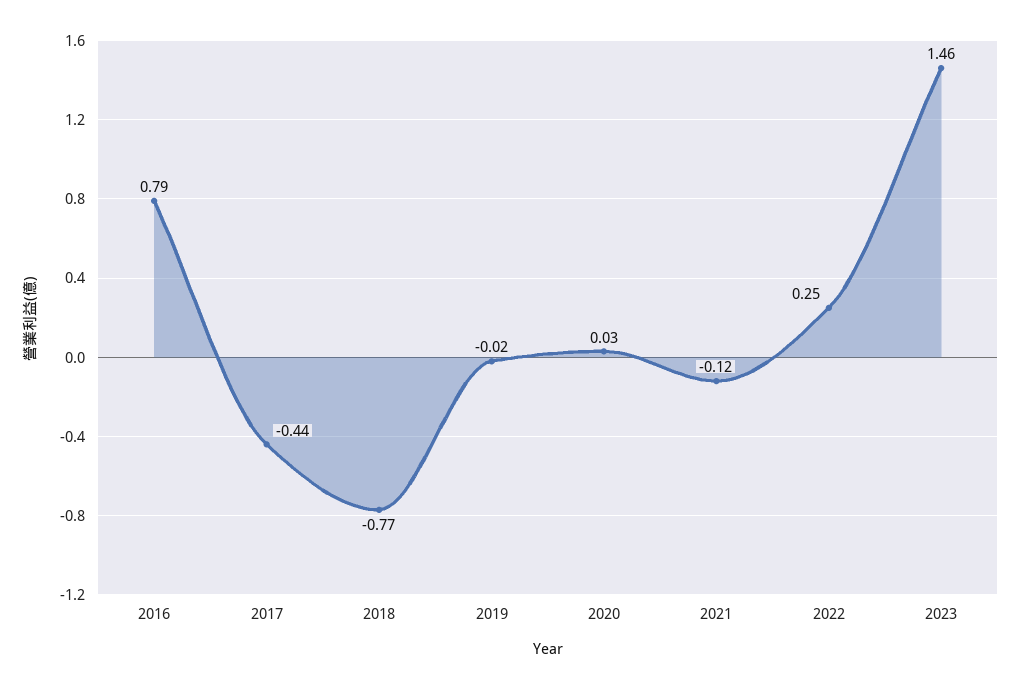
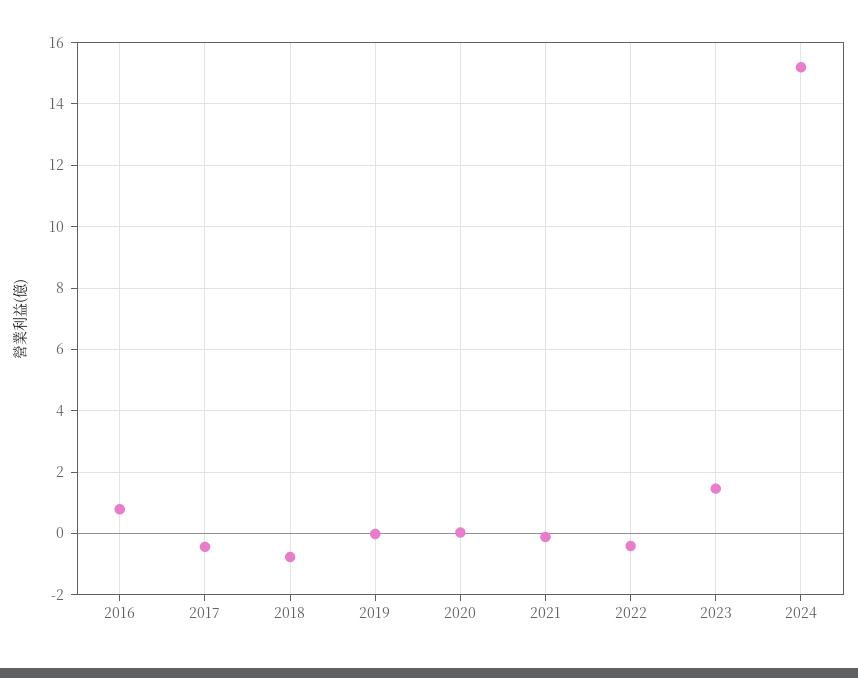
2022: 0.25 -> -0.4
2024: none -> 15.2

